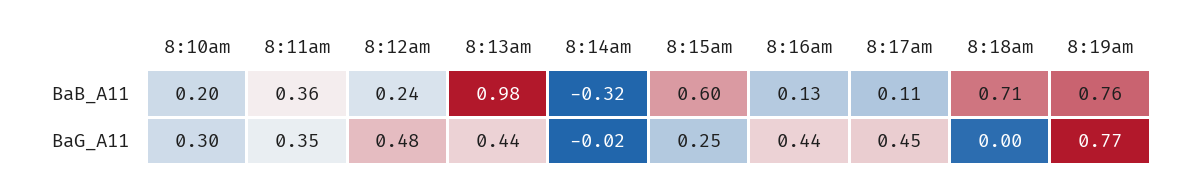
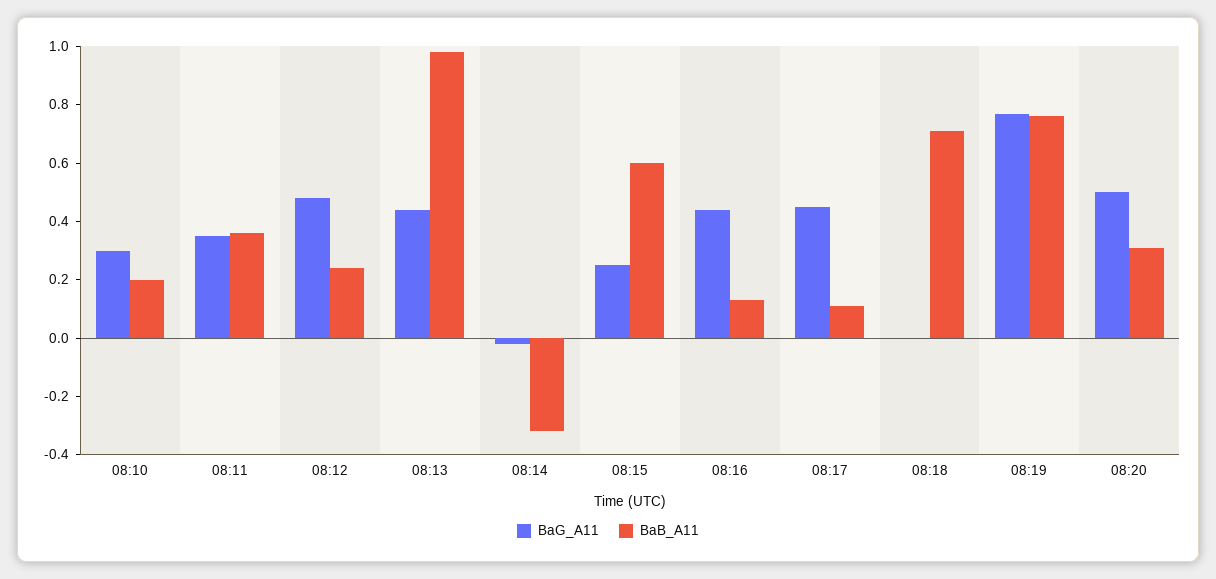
BaG_A11, 08:20: none -> 0.5
BaB_A11, 08:20: none -> 0.3

